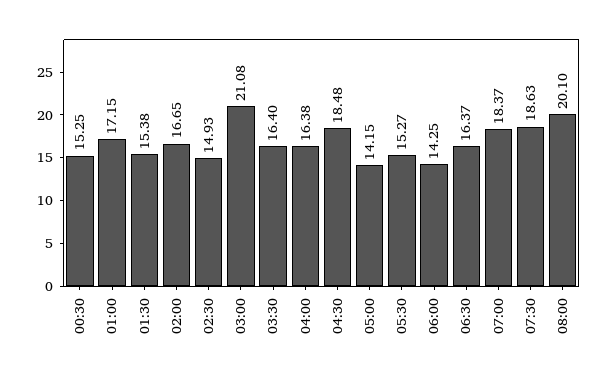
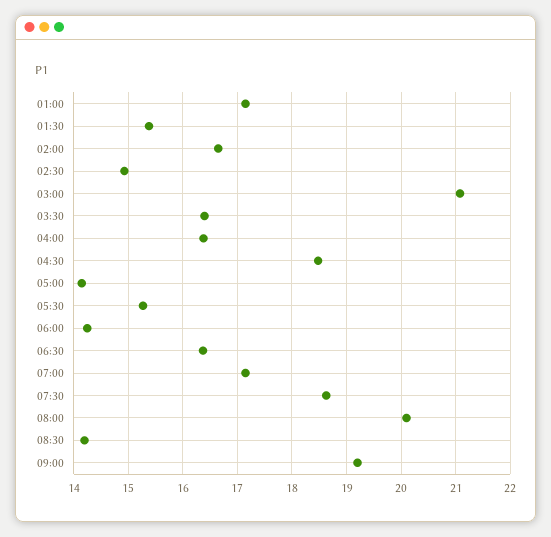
00:30: 15.25 -> none
07:00: 18.37 -> 17.2
08:30: none -> 14.2
09:00: none -> 19.2

